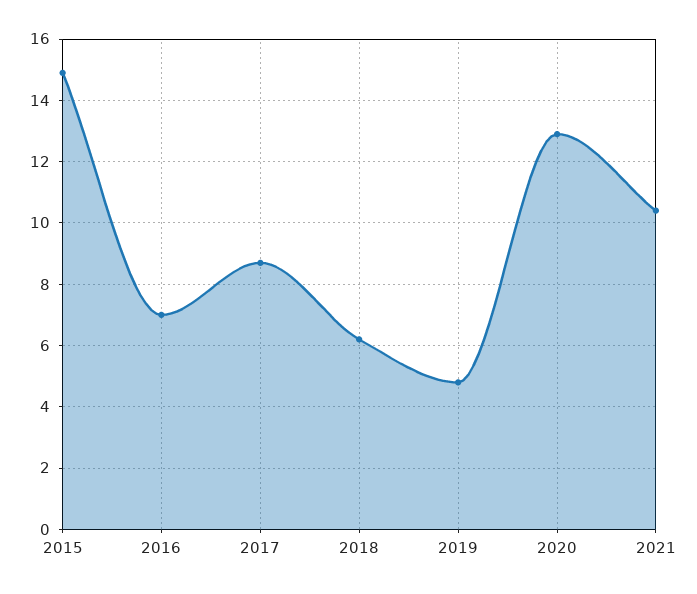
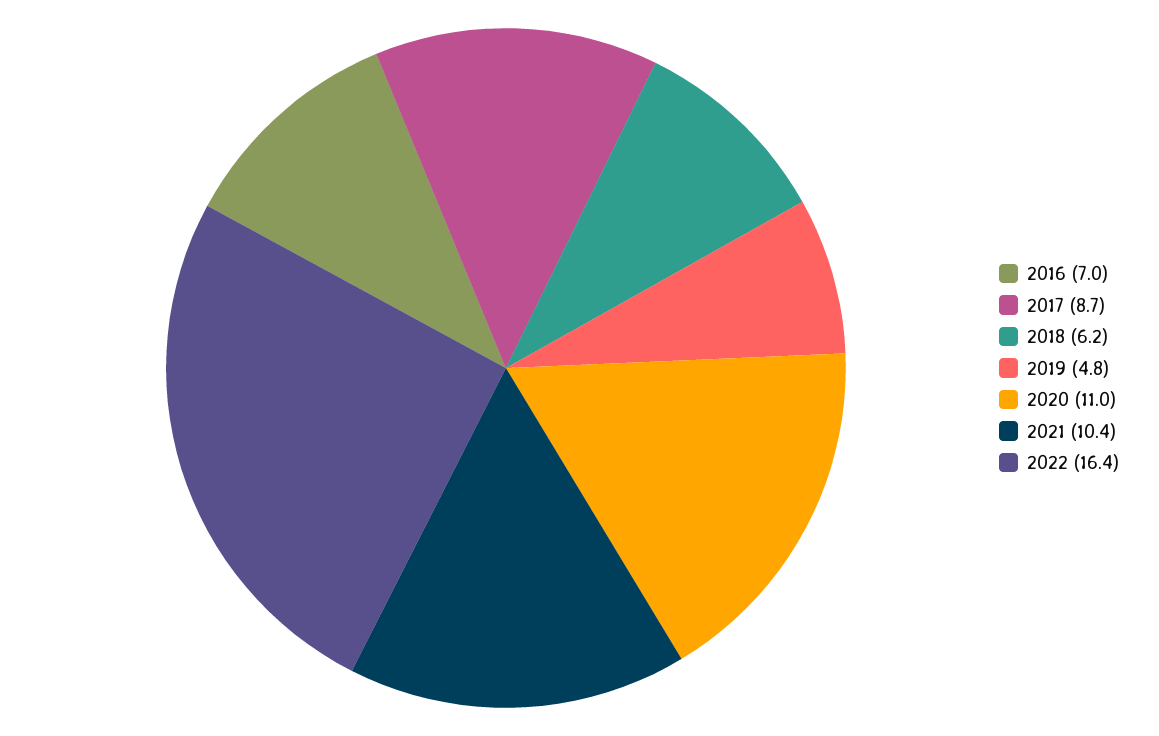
2015: 15 -> none
2020: 13 -> 11
2022: none -> 16.4

